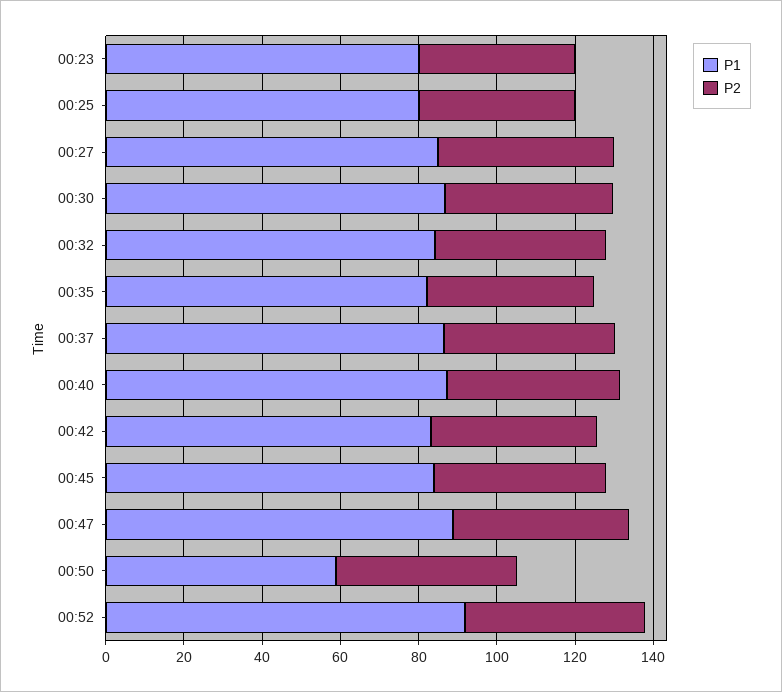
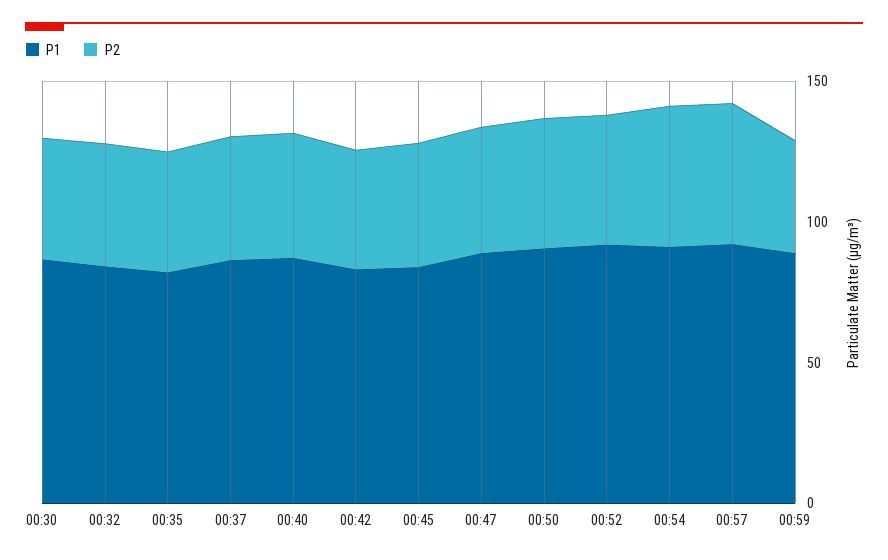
P1, 00:23: 80 -> none
P2, 00:23: 40 -> none
P1, 00:25: 80 -> none
P2, 00:25: 40 -> none
P1, 00:27: 85 -> none
P2, 00:27: 45 -> none
P1, 00:50: 60 -> 90
P1, 00:54: none -> 90
P2, 00:54: none -> 50
P1, 00:57: none -> 90
P2, 00:57: none -> 50
P1, 00:59: none -> 90
P2, 00:59: none -> 40

